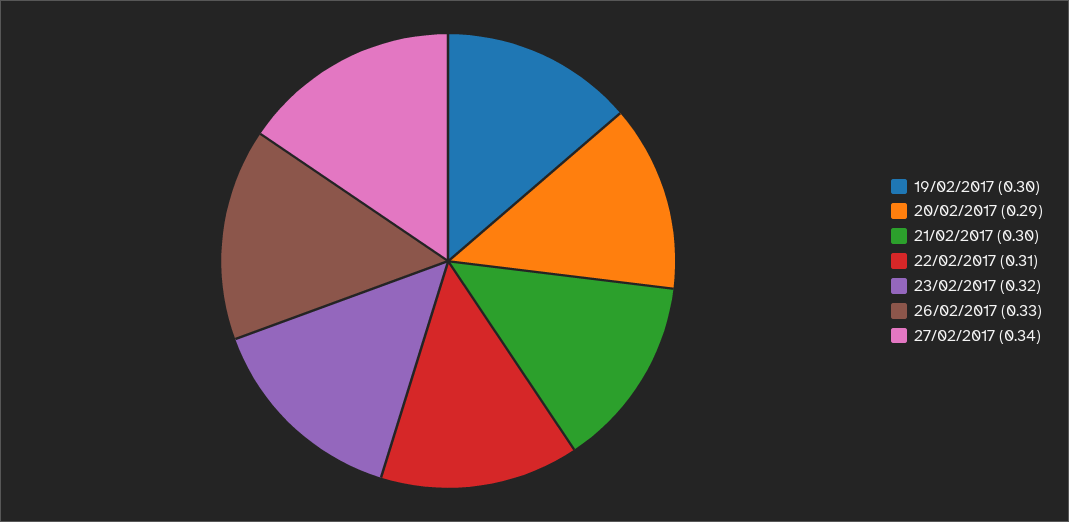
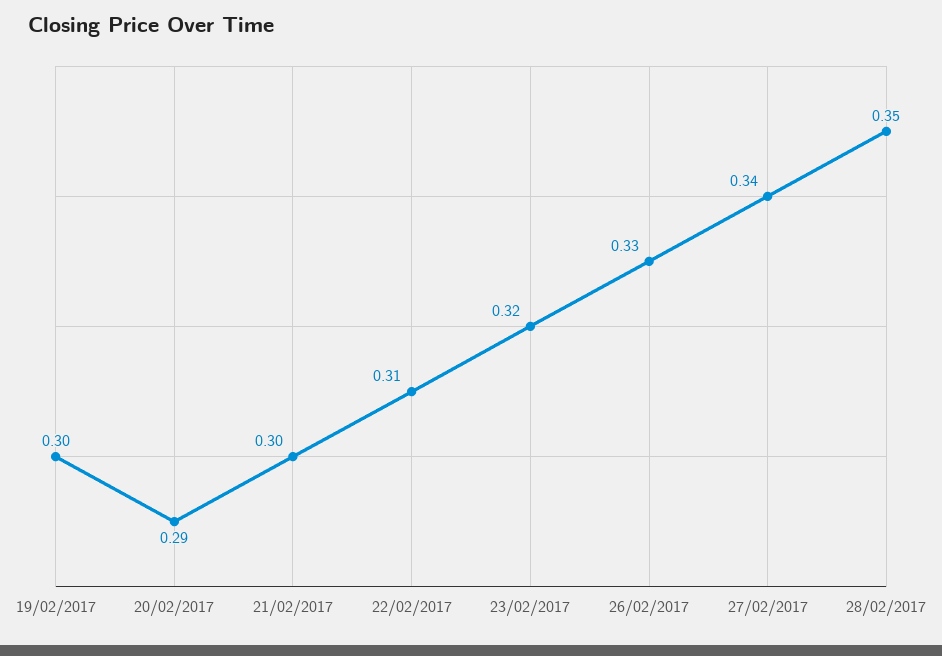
28/02/2017: none -> 0.35

